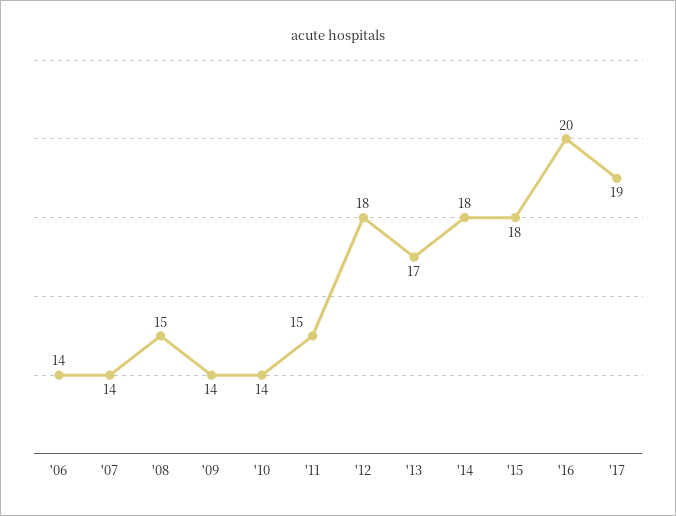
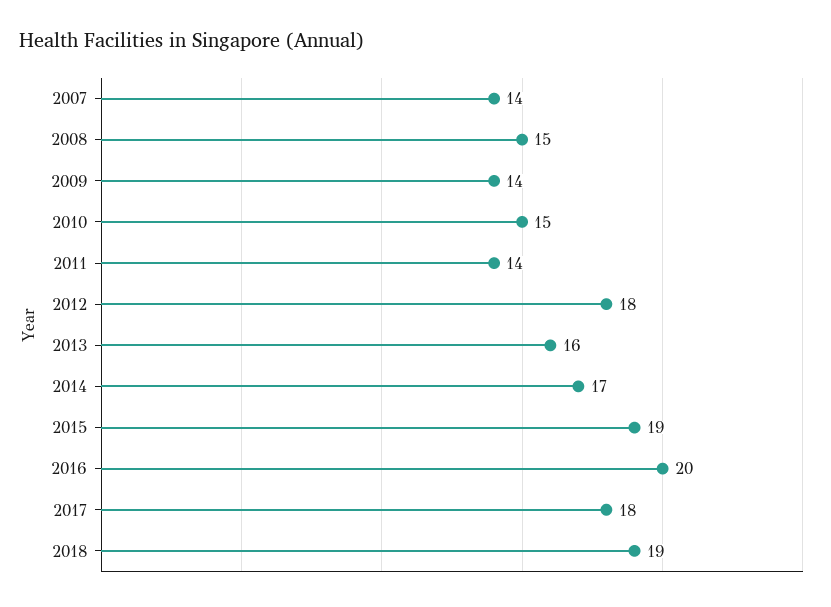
'06: 14 -> none
'10: 14 -> 15
'11: 15 -> 14
'13: 17 -> 16
'14: 18 -> 17
'15: 18 -> 19
'17: 19 -> 18
2018: none -> 19

